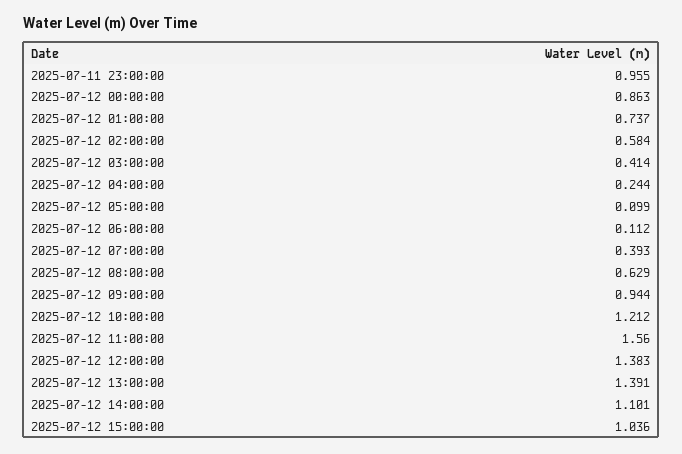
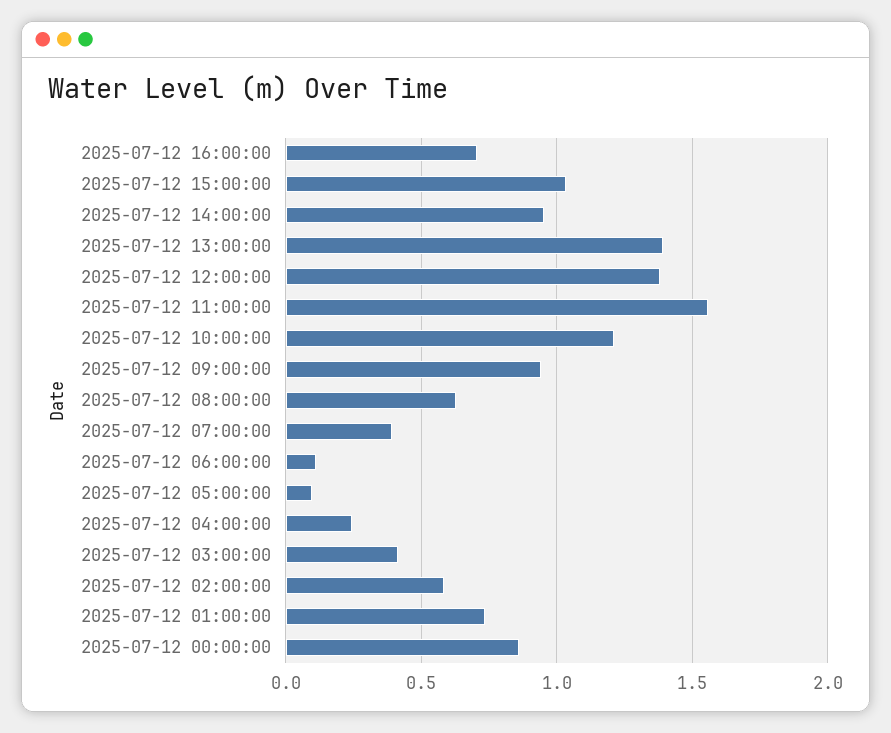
2025-07-11 23:00:00: 0.955 -> none
2025-07-12 14:00:00: 1.101 -> 0.95
2025-07-12 16:00:00: none -> 0.7

